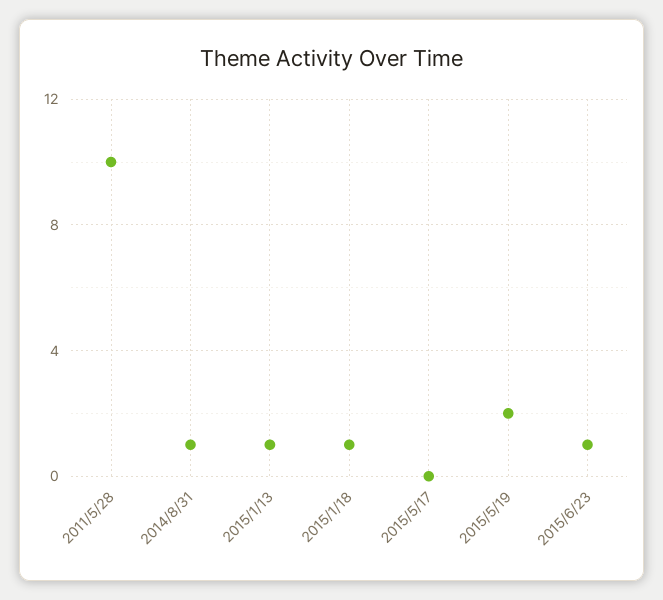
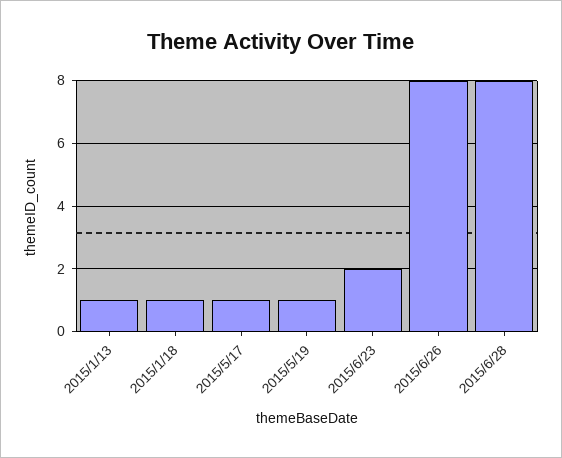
2011/5/28: 10 -> none
2014/8/31: 1 -> none
2015/5/17: 0 -> 1
2015/5/19: 2 -> 1
2015/6/23: 1 -> 2
2015/6/26: none -> 8
2015/6/28: none -> 8

